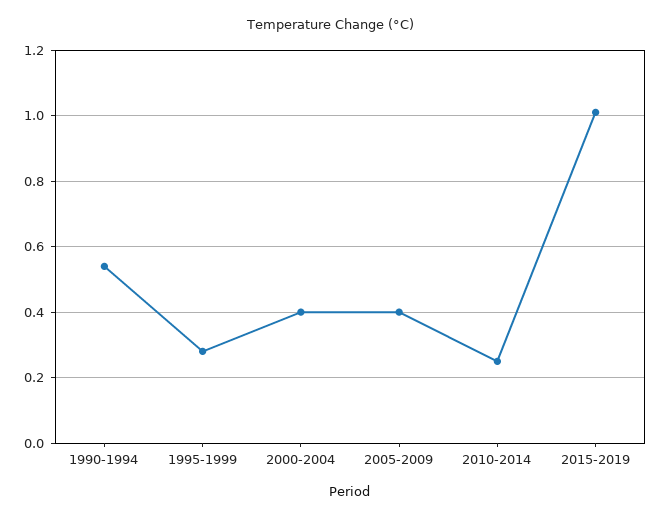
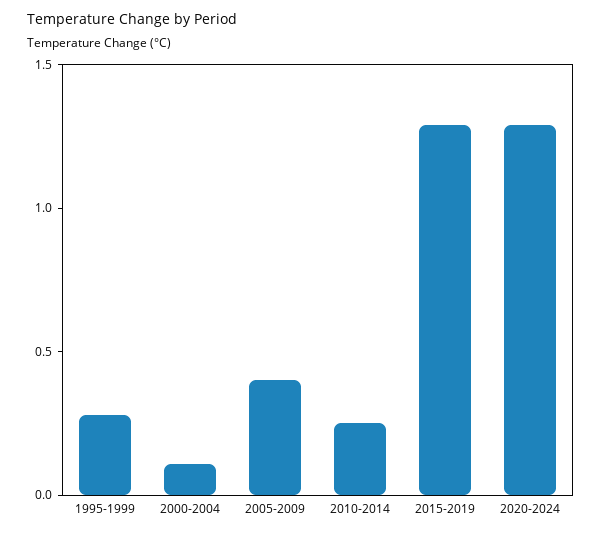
1990-1994: 0.55 -> none
2000-2004: 0.4 -> 0.1
2015-2019: 1 -> 1.3
2020-2024: none -> 1.3

